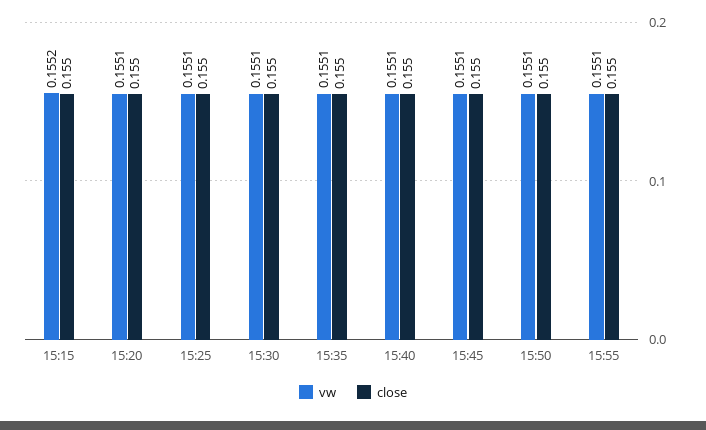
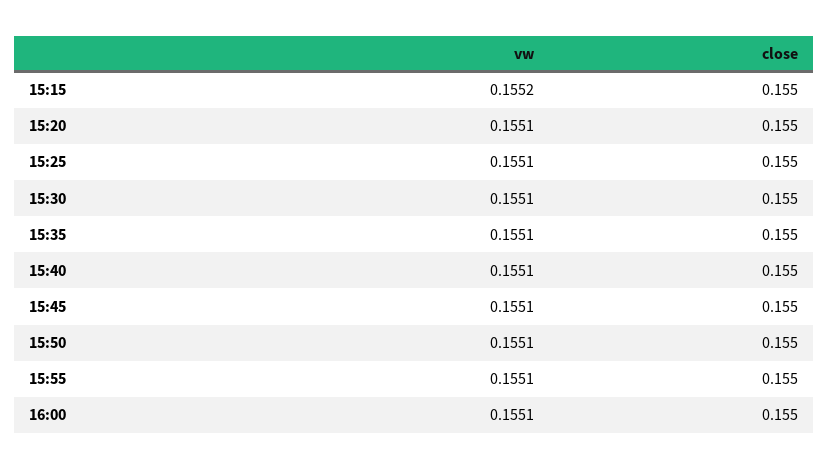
vw, 16:00: none -> 0.1551
close, 16:00: none -> 0.155

